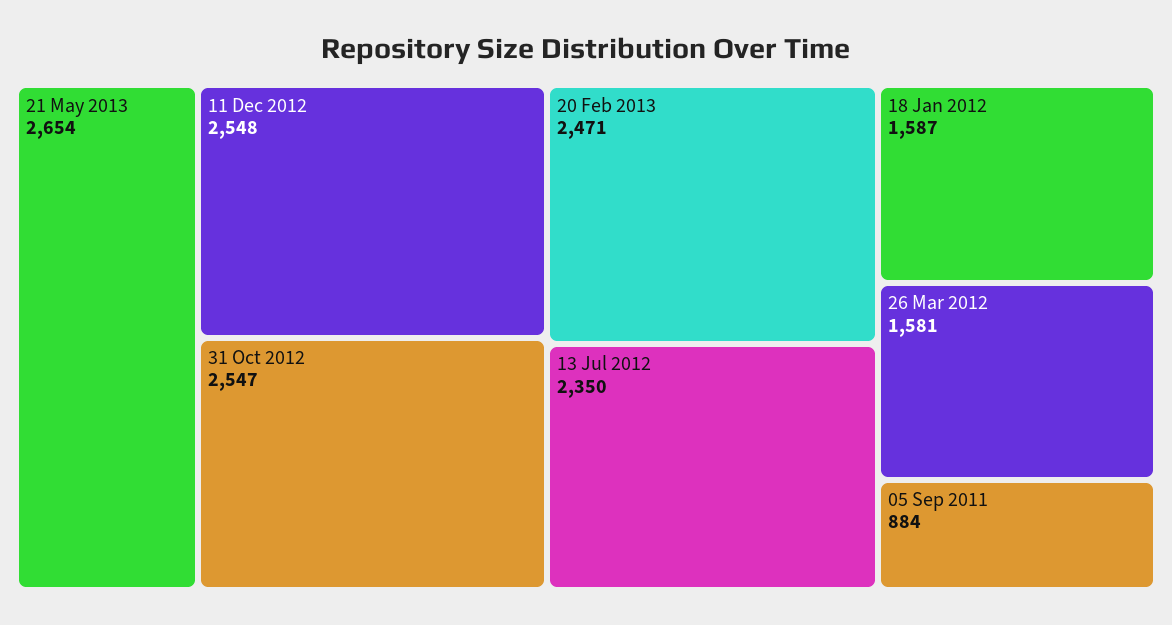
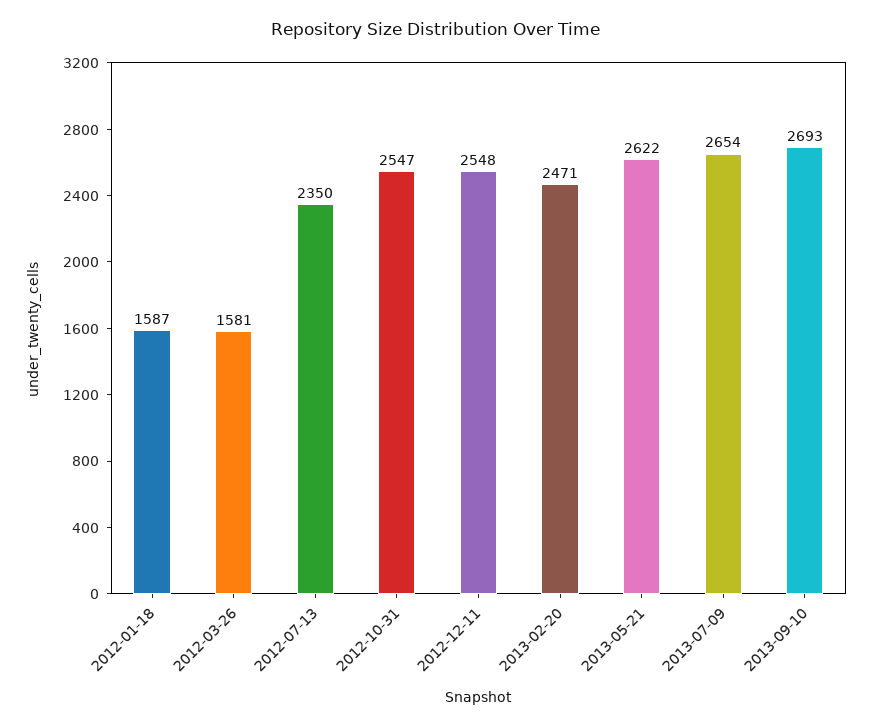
21 May 2013: 2654 -> 2622
05 Sep 2011: 884 -> none
2013-07-09: none -> 2654
2013-09-10: none -> 2693

